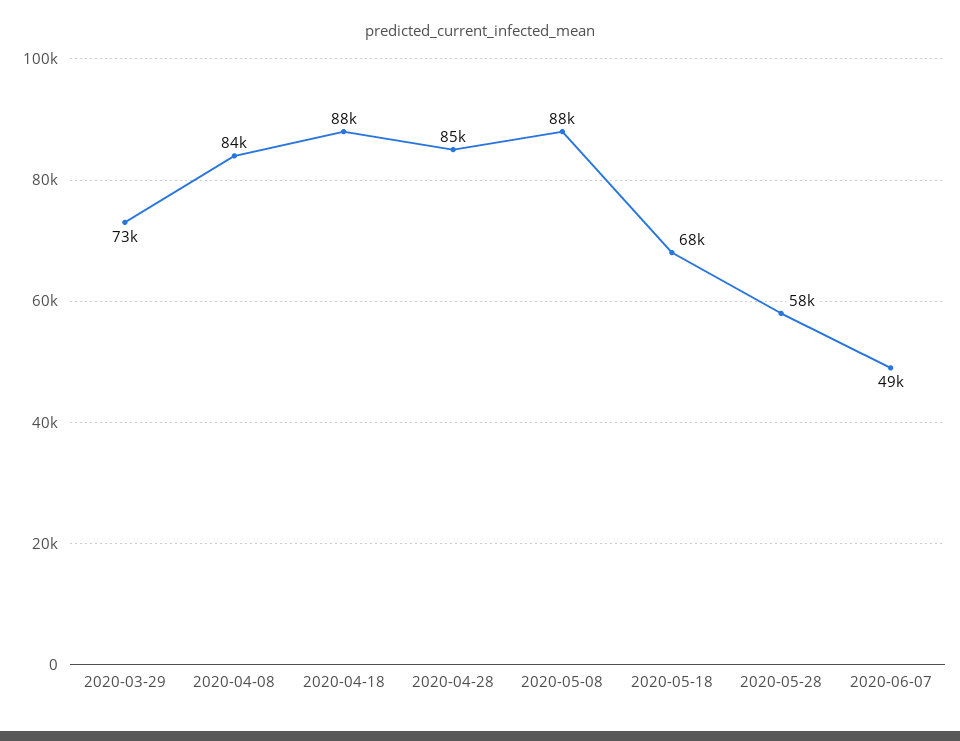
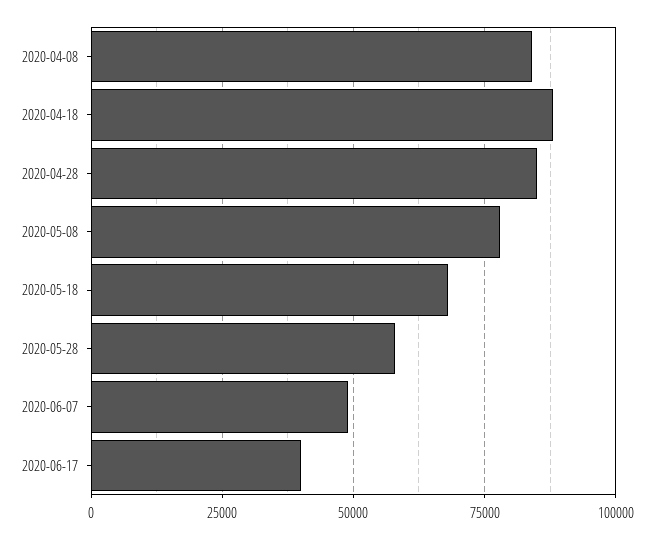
2020-03-29: 73000 -> none
2020-05-08: 88000 -> 77500
2020-06-17: none -> 40000

